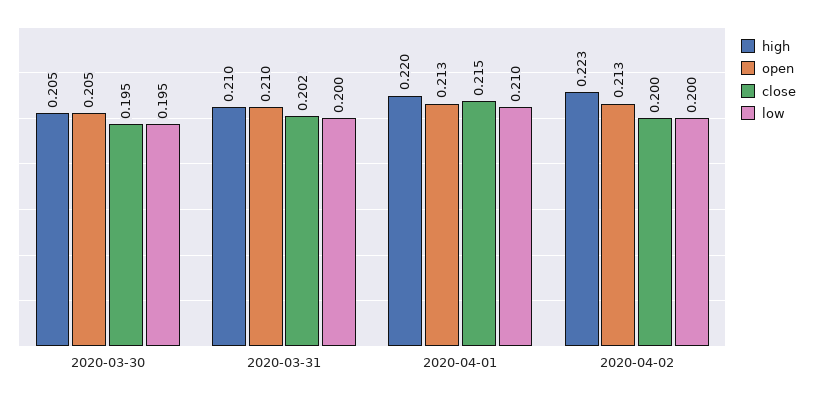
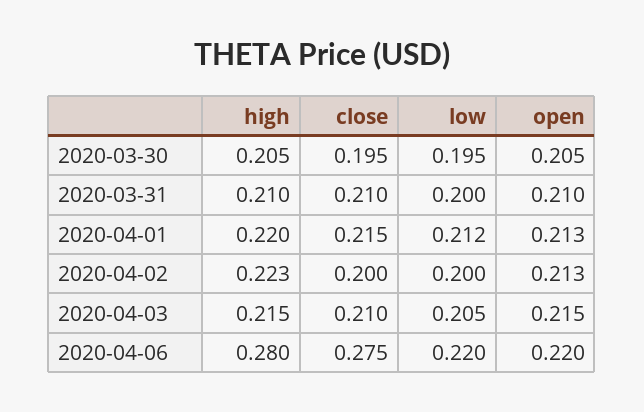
close, 2020-03-31: 0.202 -> 0.21
low, 2020-04-01: 0.21 -> 0.212
high, 2020-04-03: none -> 0.215
close, 2020-04-03: none -> 0.21
low, 2020-04-03: none -> 0.205
open, 2020-04-03: none -> 0.215
high, 2020-04-06: none -> 0.28
close, 2020-04-06: none -> 0.275
low, 2020-04-06: none -> 0.22
open, 2020-04-06: none -> 0.22

